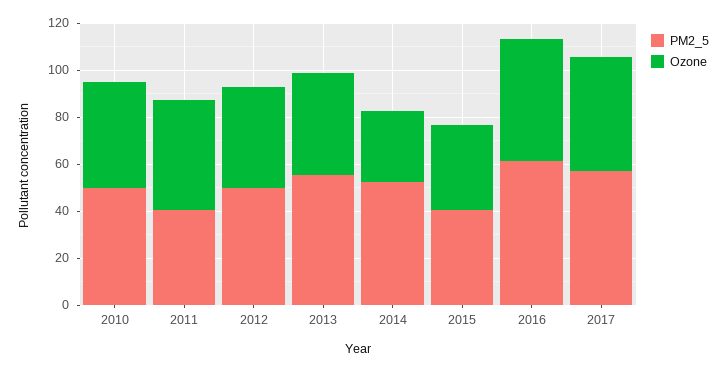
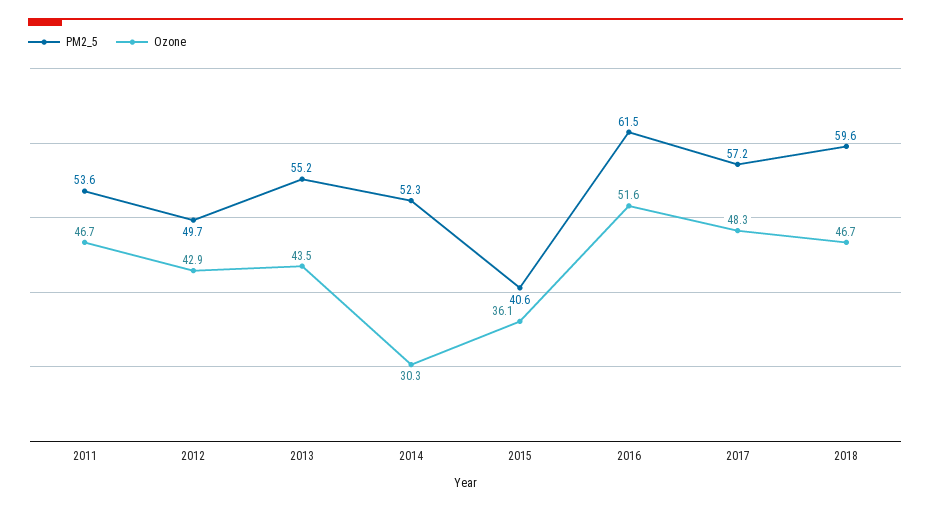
PM2_5, 2010: 50 -> none
Ozone, 2010: 45 -> none
PM2_5, 2011: 40 -> 53.6
PM2_5, 2018: none -> 59.6
Ozone, 2018: none -> 46.7

